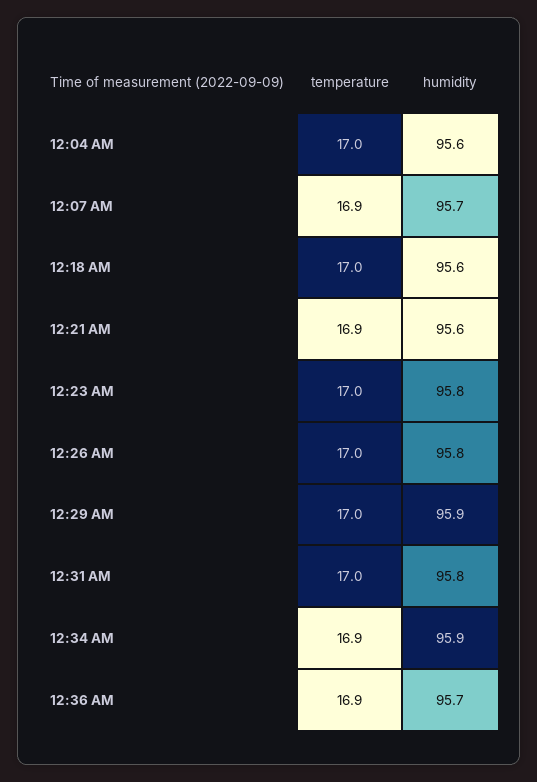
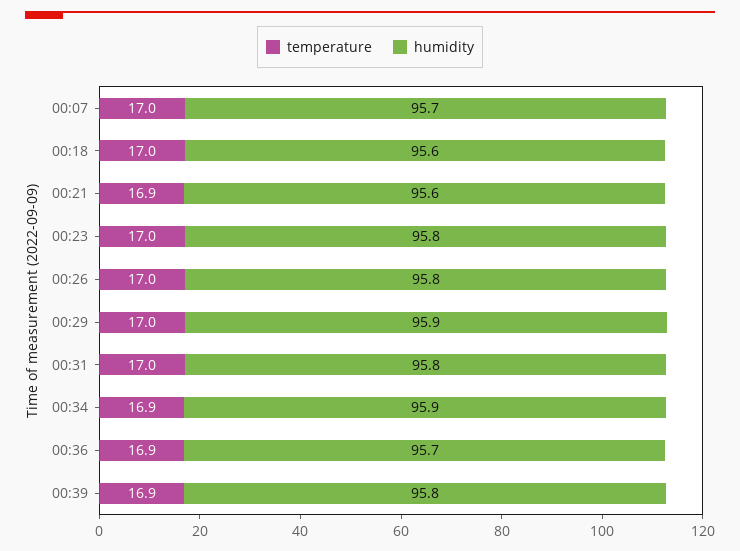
temperature, 12:04 AM: 17 -> none
humidity, 12:04 AM: 95.6 -> none
temperature, 12:07 AM: 16.9 -> 17
temperature, 00:39: none -> 16.9
humidity, 00:39: none -> 95.8

